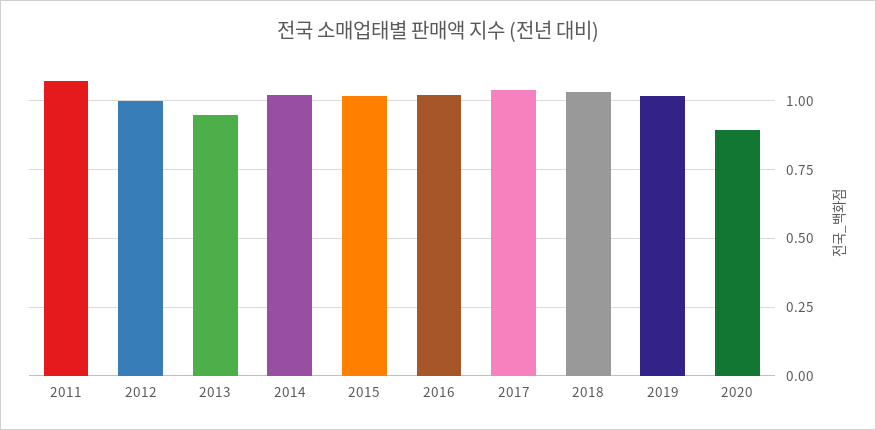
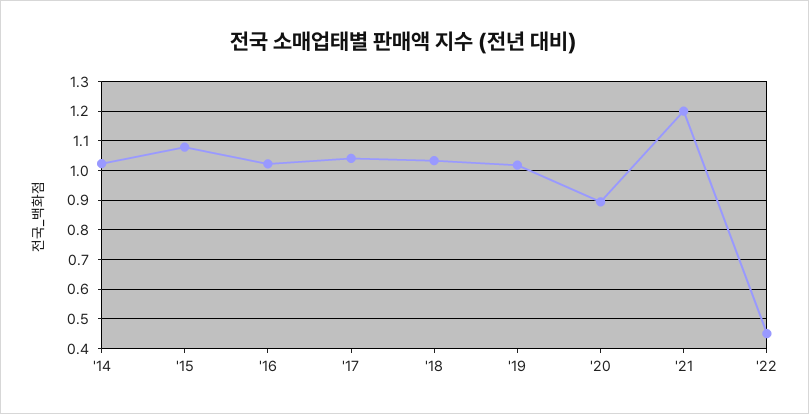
2011: 1.075 -> none
2012: 1 -> none
2013: 0.95 -> none
2015: 1.025 -> 1.075
'21: none -> 1.2
'22: none -> 0.45

